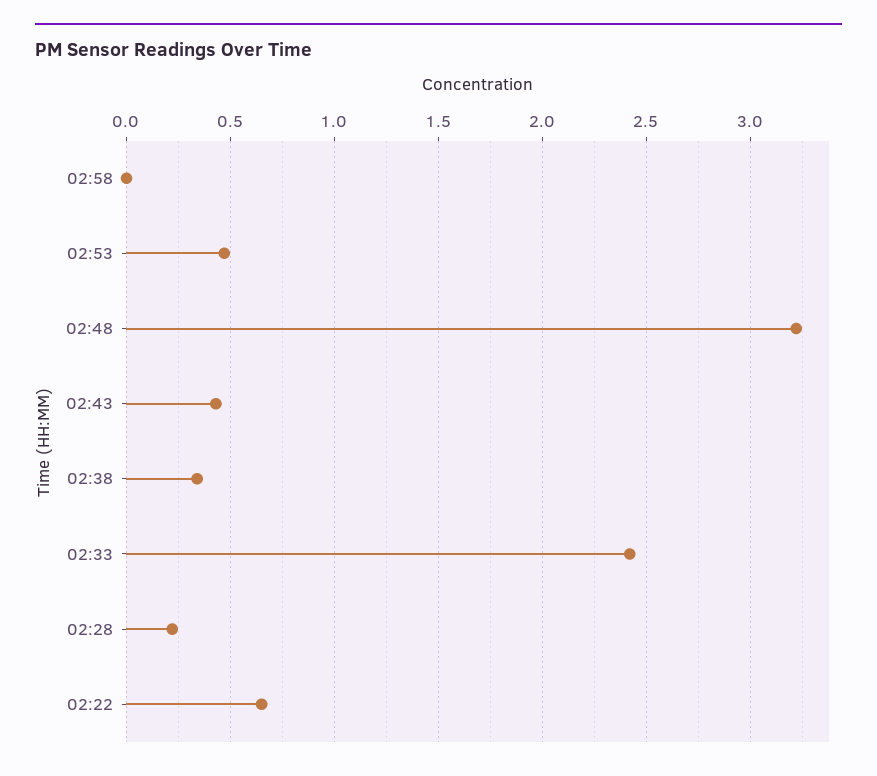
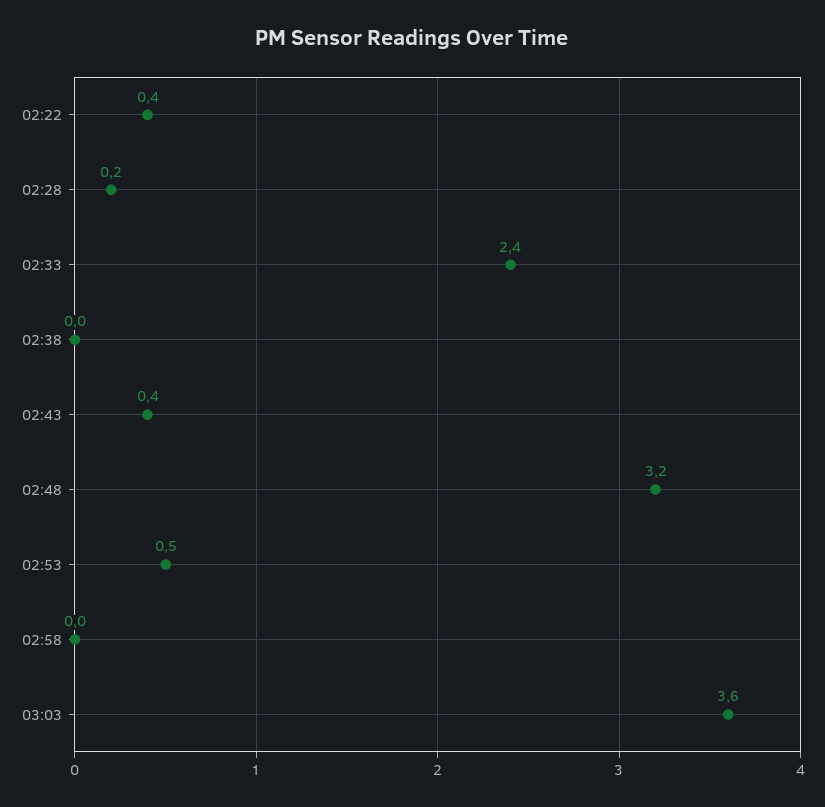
02:38: 0.35 -> 0
02:22: 0.65 -> 0.4
03:03: none -> 3.6

